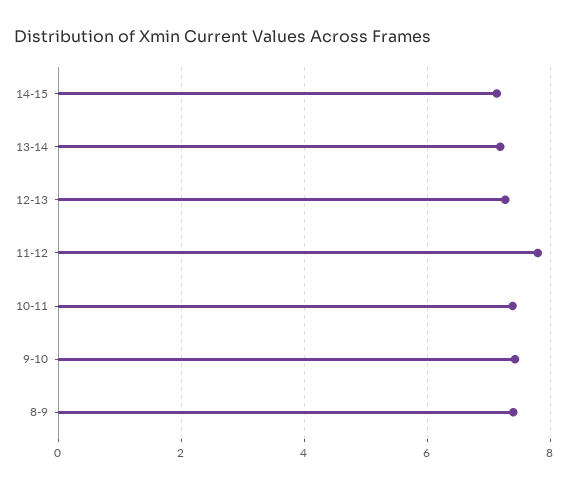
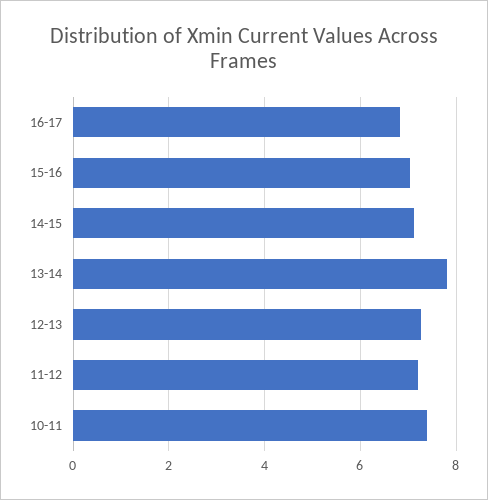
13-14: 7.2 -> 7.8
11-12: 7.8 -> 7.2
9-10: 7.4 -> none
8-9: 7.4 -> none
16-17: none -> 6.8
15-16: none -> 7

